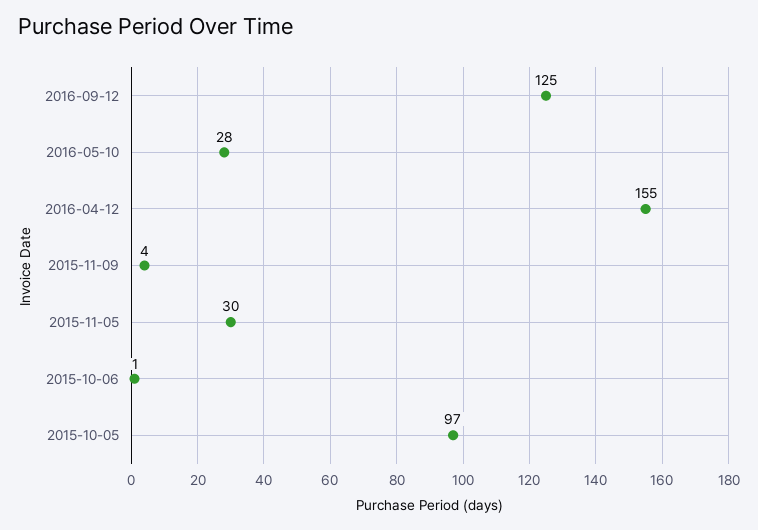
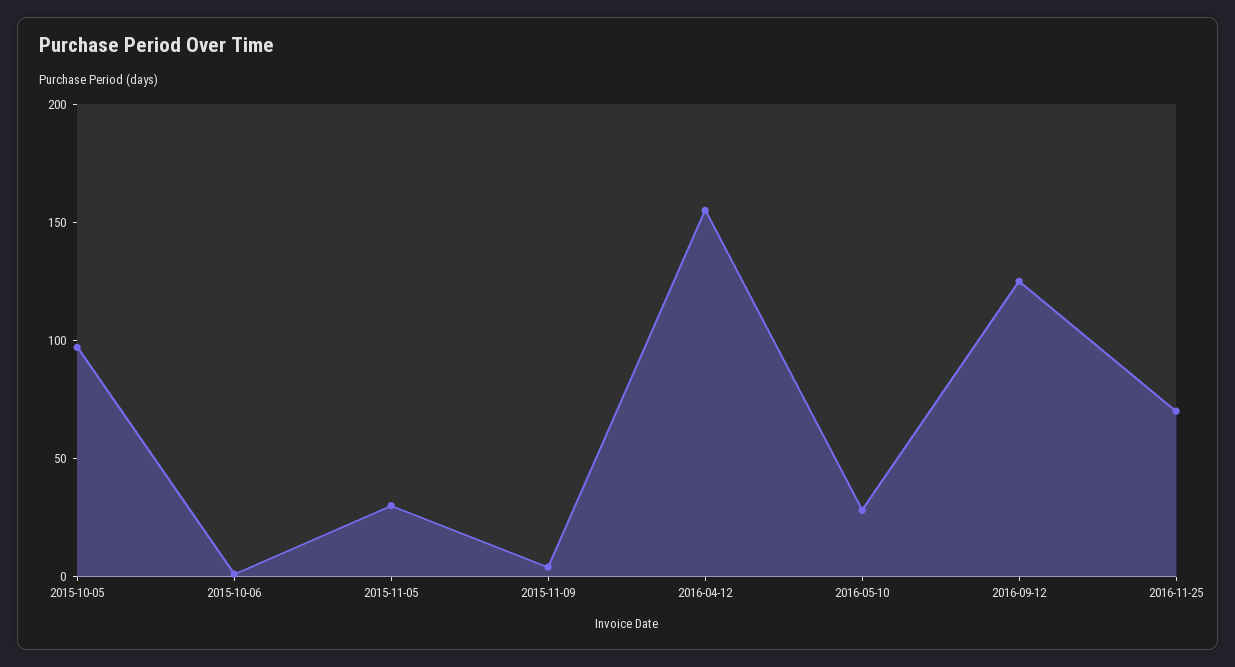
2016-11-25: none -> 70

